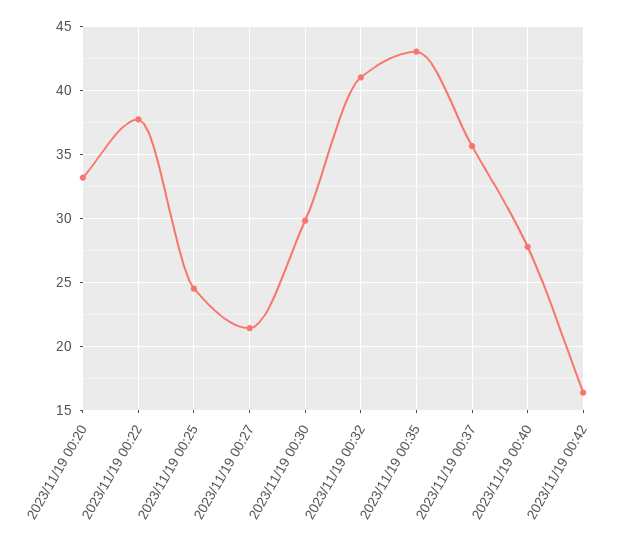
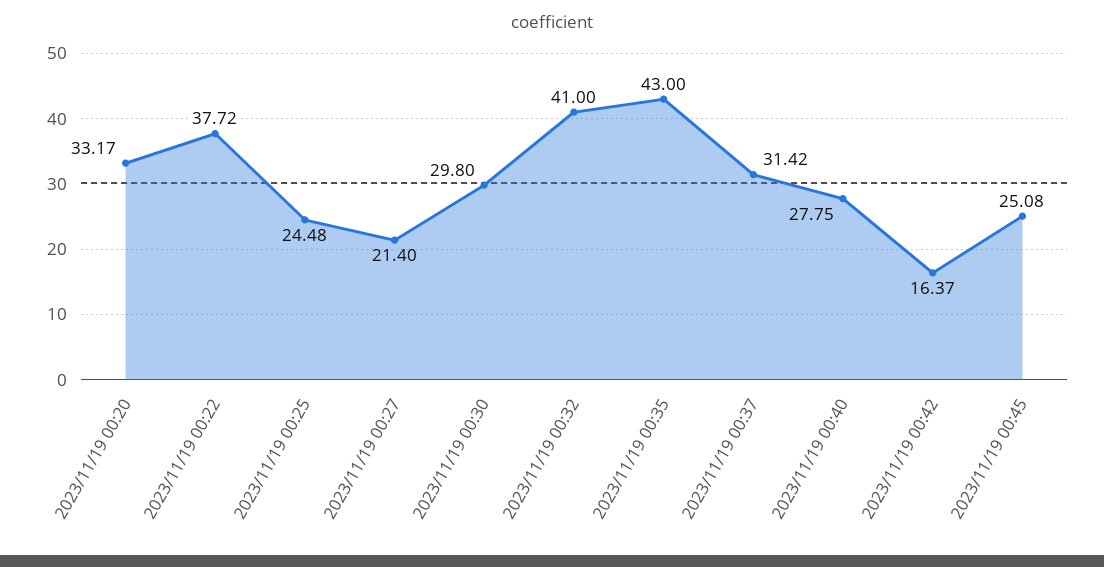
2023/11/19 00:37: 35.5 -> 31.42
2023/11/19 00:45: none -> 25.08

